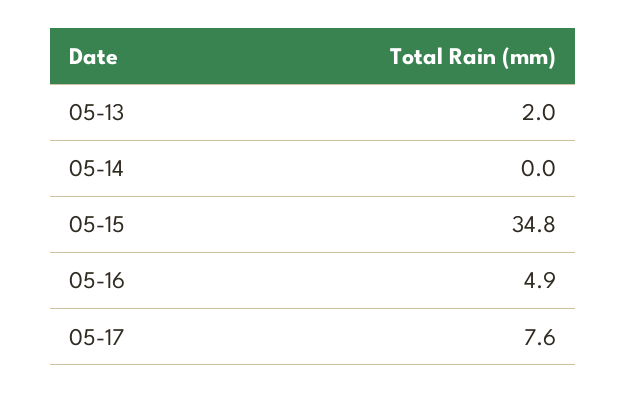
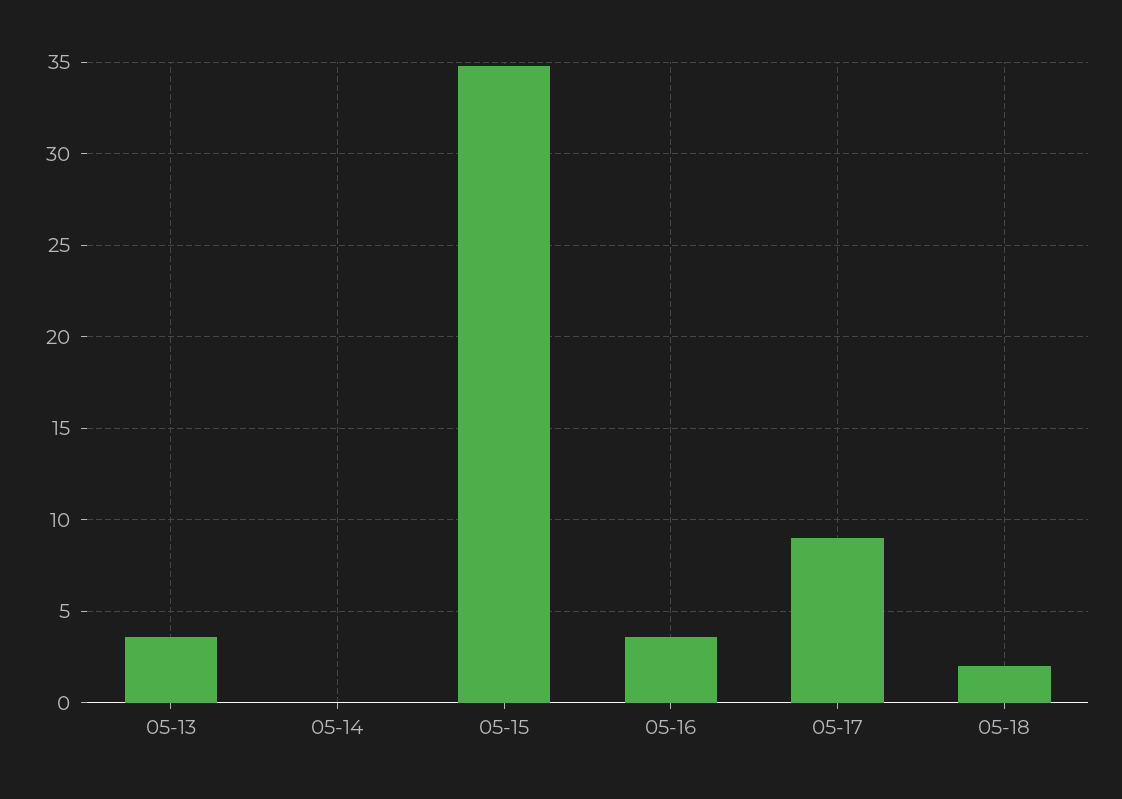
05-13: 2 -> 3.5
05-16: 4.9 -> 3.5
05-17: 7.6 -> 9
05-18: none -> 2

